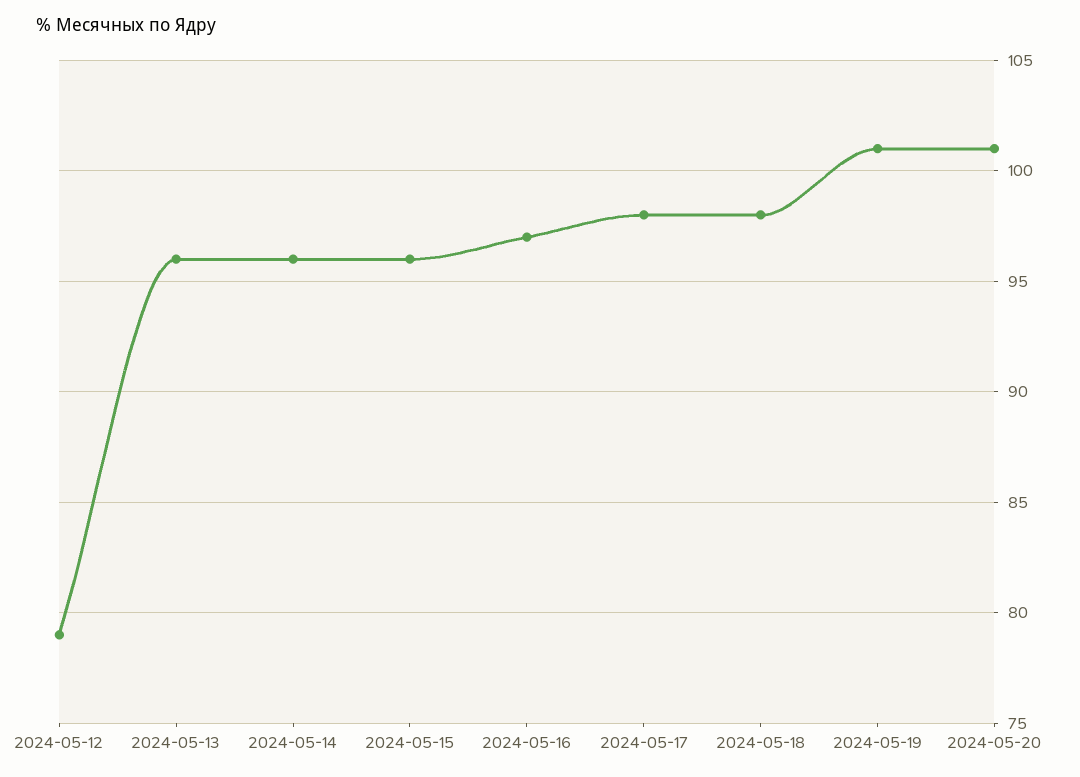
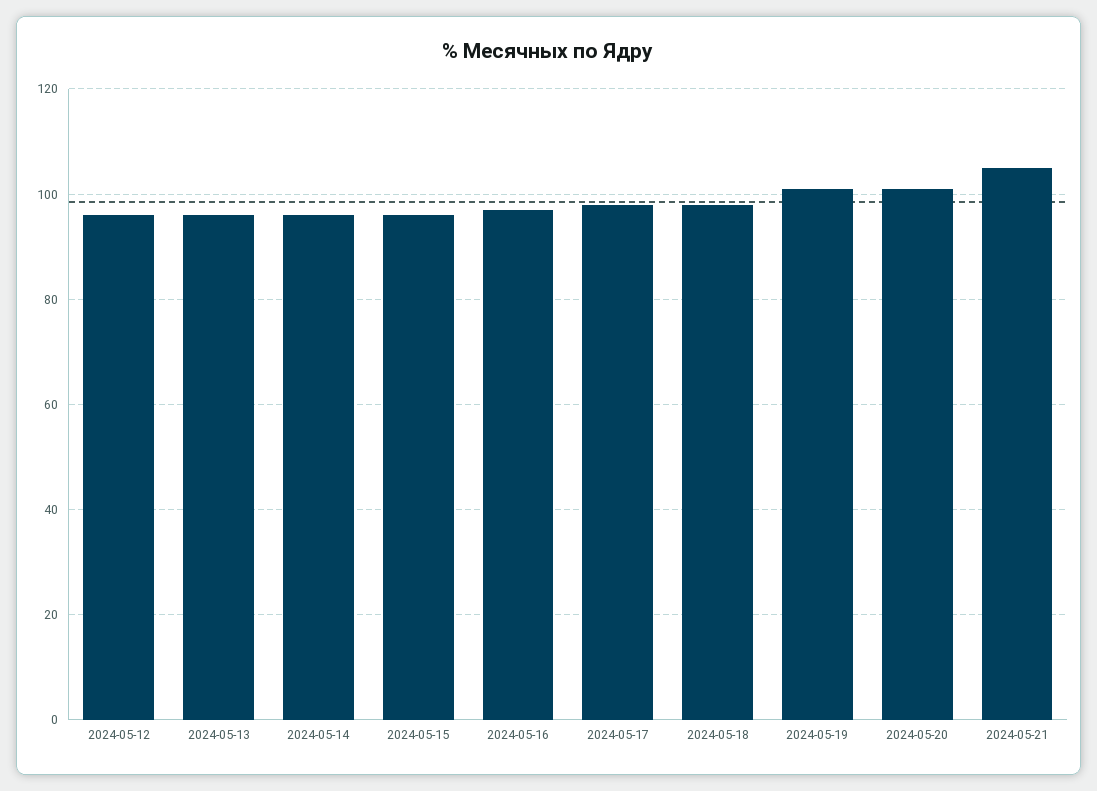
2024-05-12: 79 -> 95
2024-05-21: none -> 105

